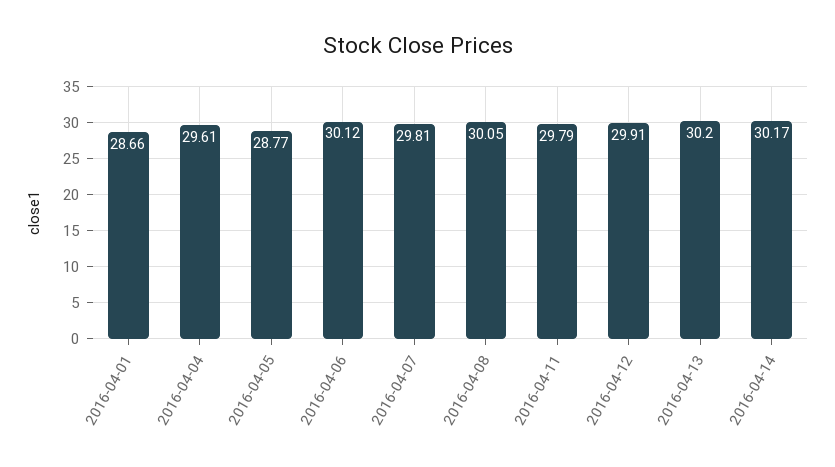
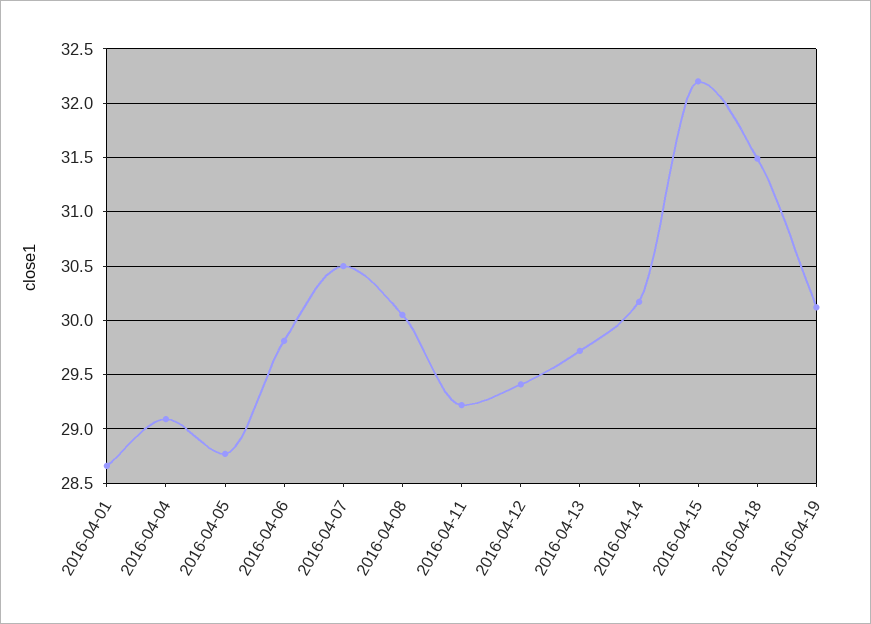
2016-04-04: 29.61 -> 29.1
2016-04-06: 30.12 -> 29.8
2016-04-07: 29.81 -> 30.5
2016-04-11: 29.79 -> 29.2
2016-04-12: 29.91 -> 29.4
2016-04-13: 30.2 -> 29.7
2016-04-15: none -> 32.2
2016-04-18: none -> 31.5
2016-04-19: none -> 30.1

